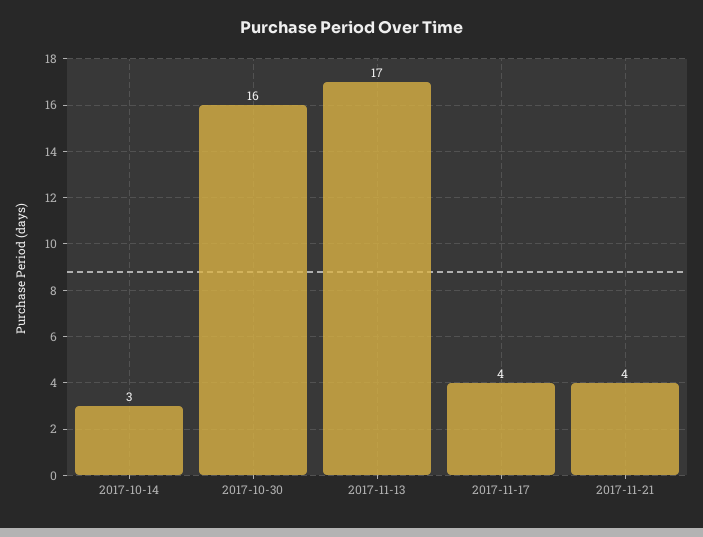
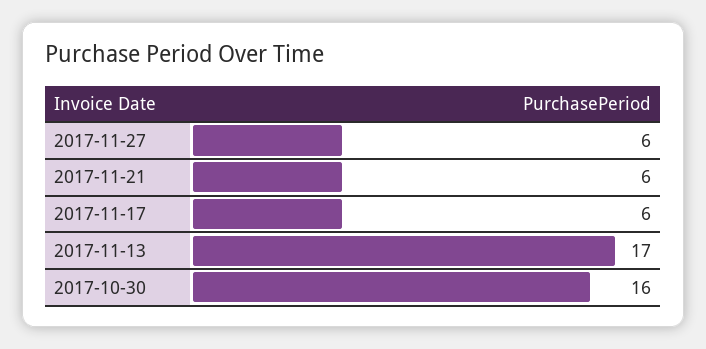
2017-10-14: 3 -> none
2017-11-17: 4 -> 6
2017-11-21: 4 -> 6
2017-11-27: none -> 6

